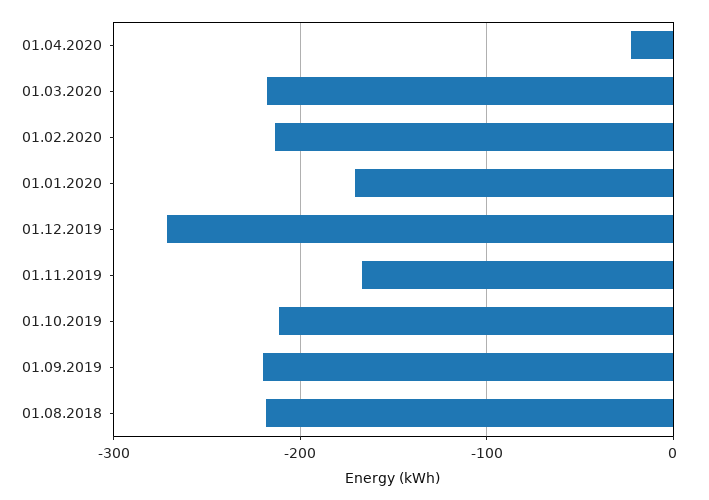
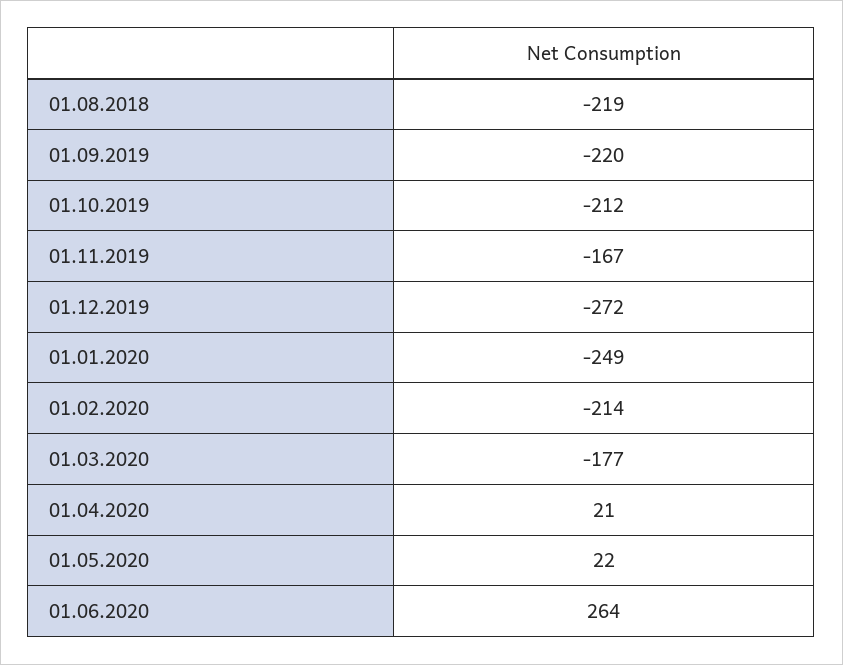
01.04.2020: -20 -> 21
01.03.2020: -220 -> -177
01.01.2020: -170 -> -249
01.05.2020: none -> 22
01.06.2020: none -> 264

